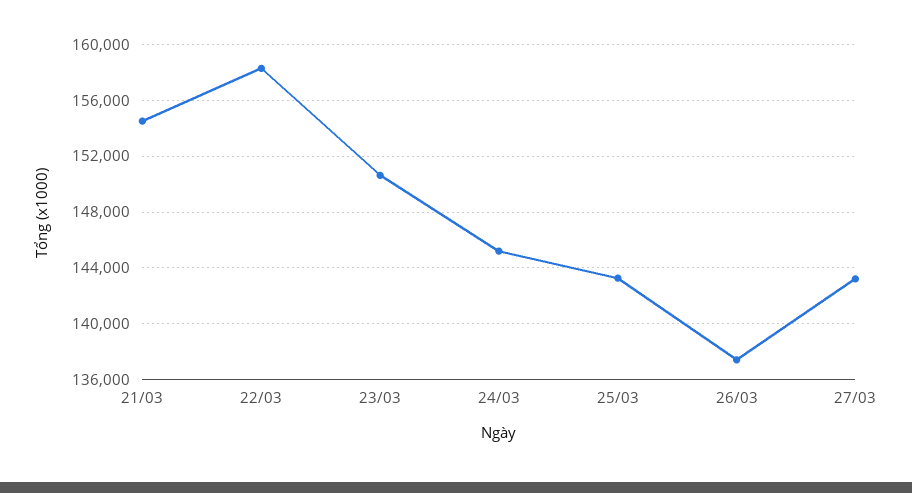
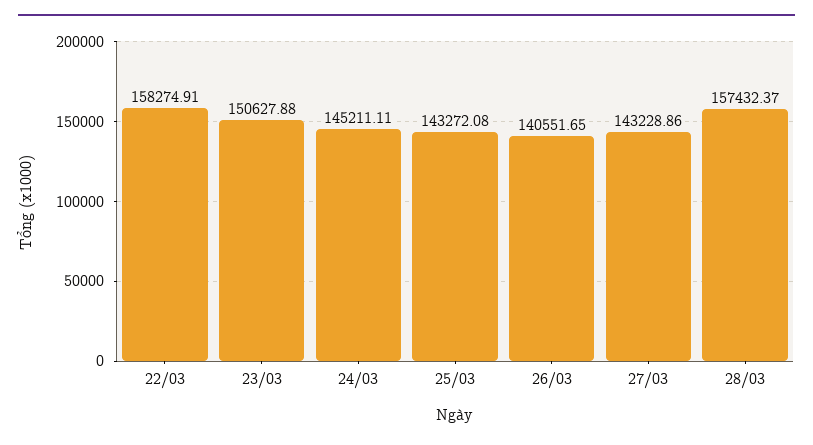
21/03: 154500 -> none
26/03: 137500 -> 140551.65
28/03: none -> 157432.37

